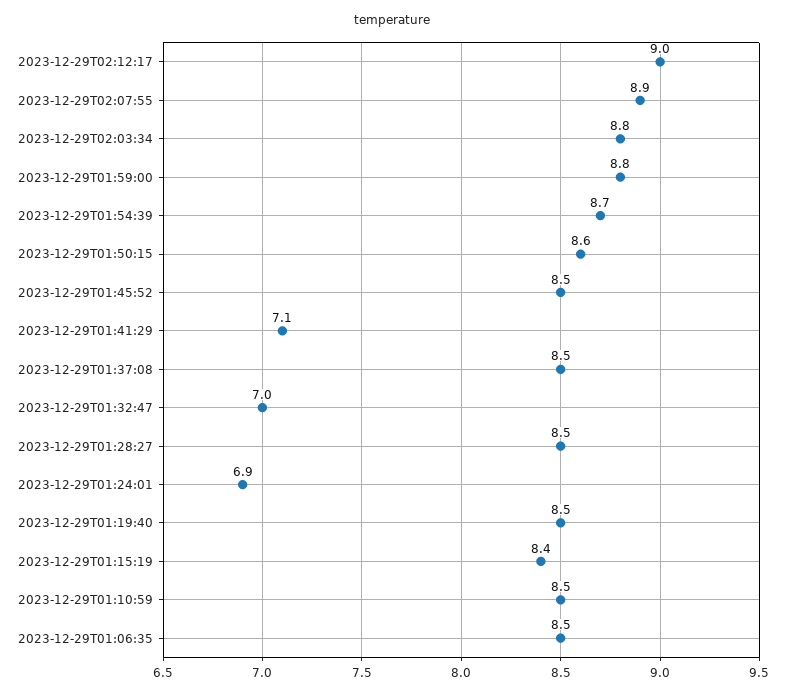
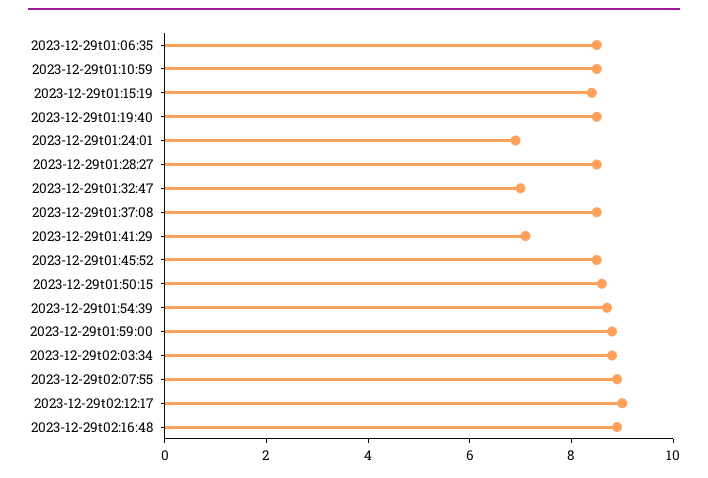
2023-12-29t02:16:48: none -> 9

